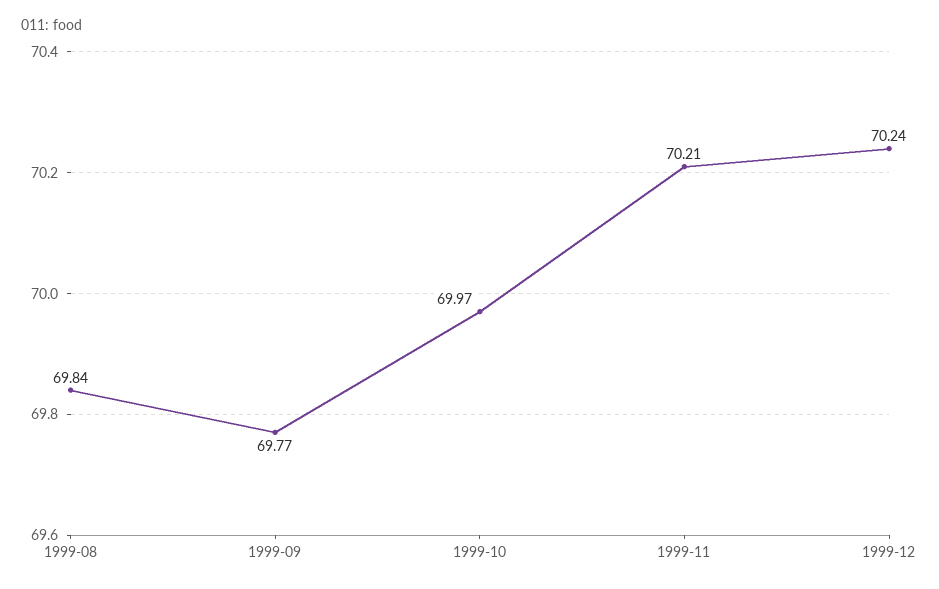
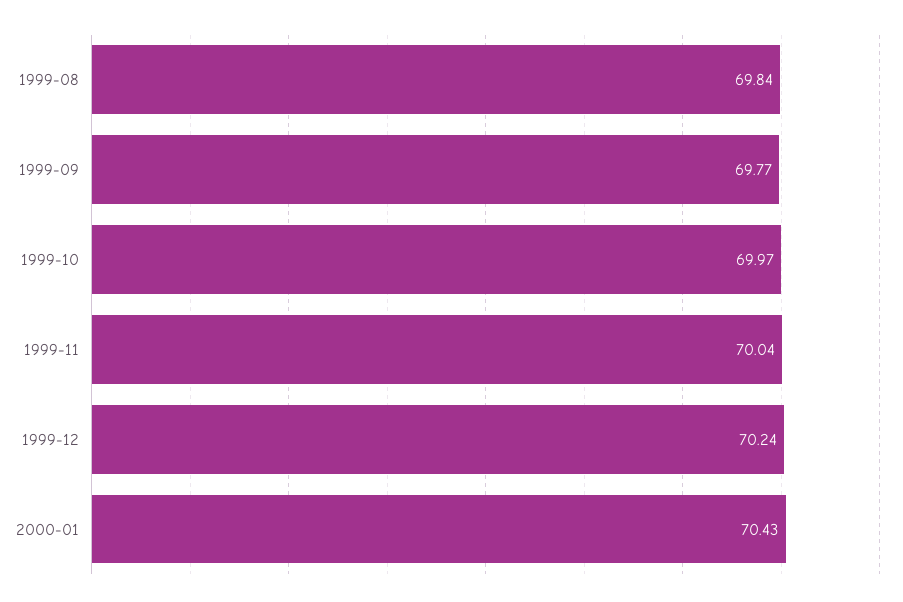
1999-11: 70.21 -> 70.04
2000-01: none -> 70.43

